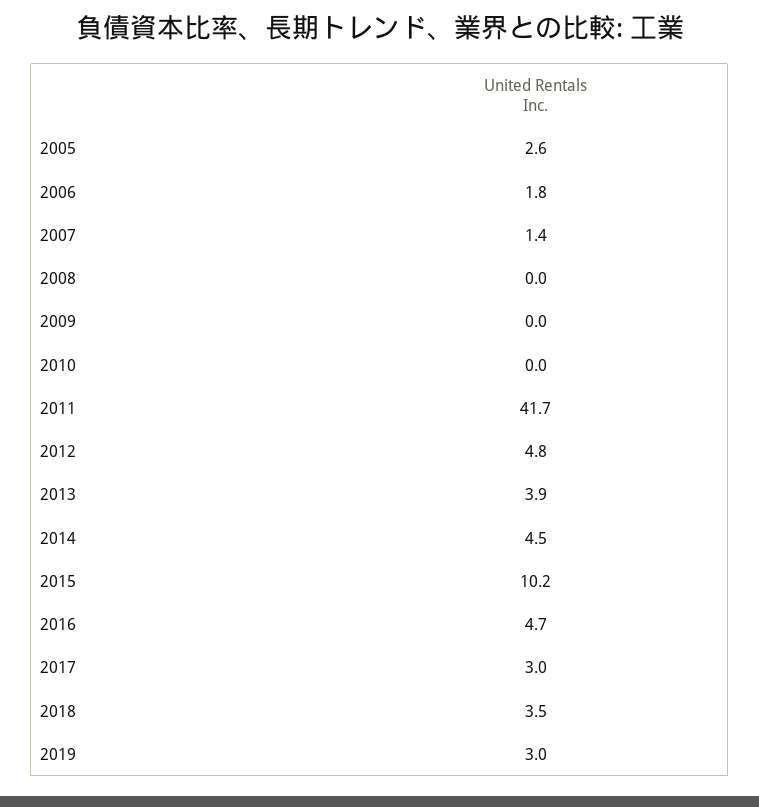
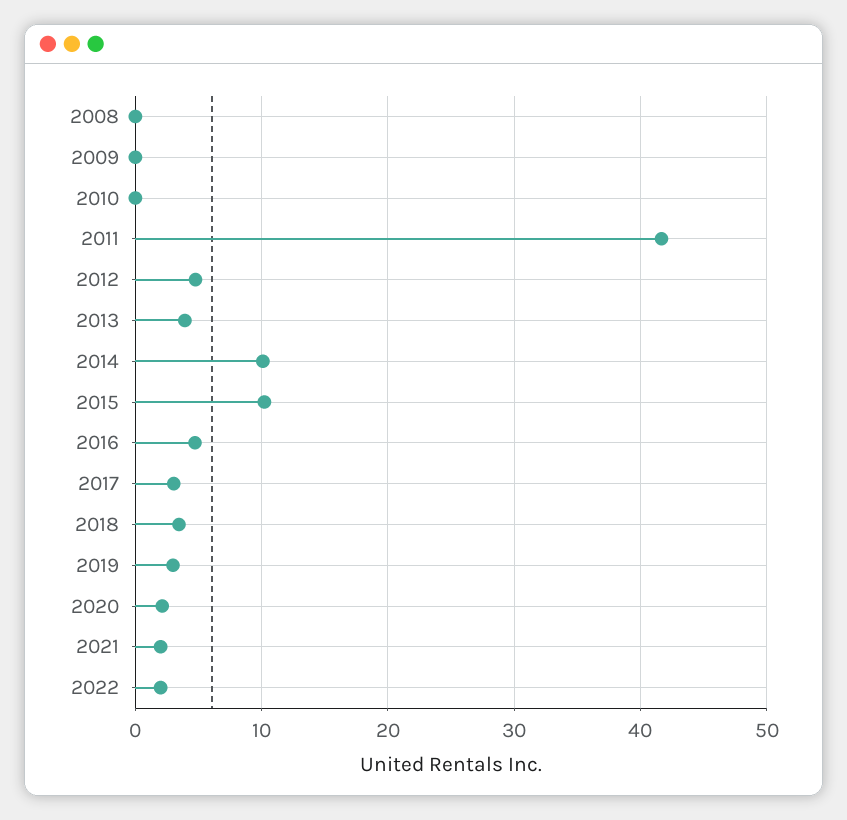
2005: 2.6 -> none
2006: 1.8 -> none
2007: 1.4 -> none
2014: 4.5 -> 10
2020: none -> 2
2021: none -> 2
2022: none -> 2

